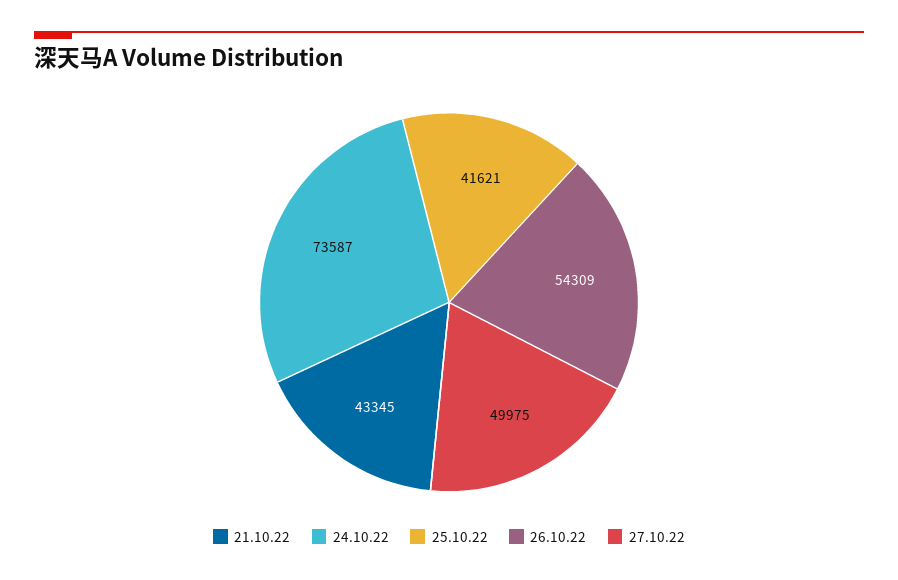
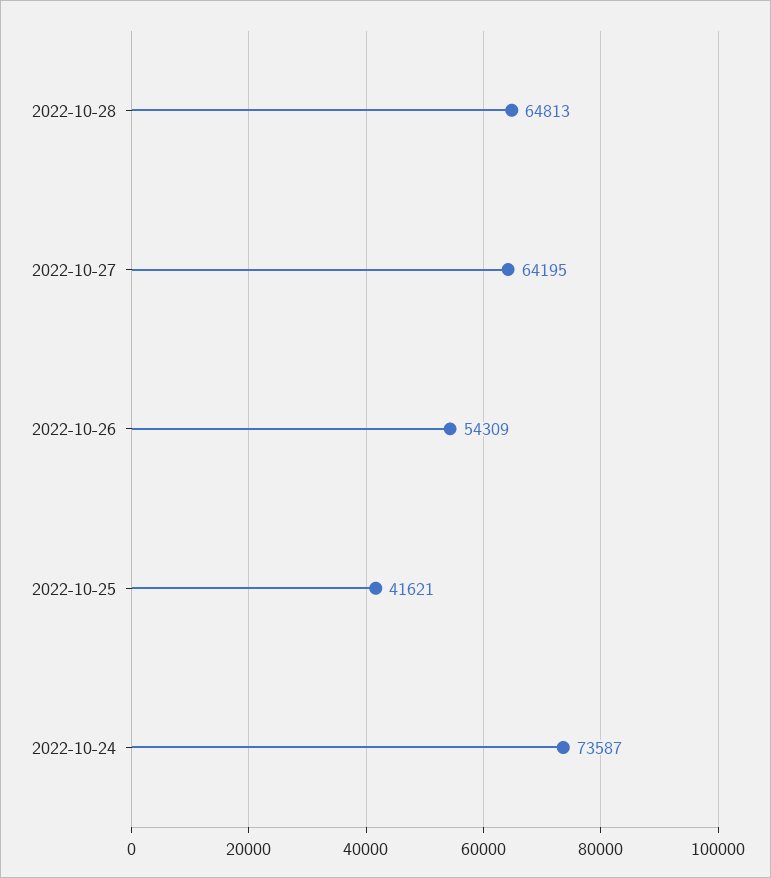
21.10.22: 43345 -> none
27.10.22: 49975 -> 64195
2022-10-28: none -> 64813

